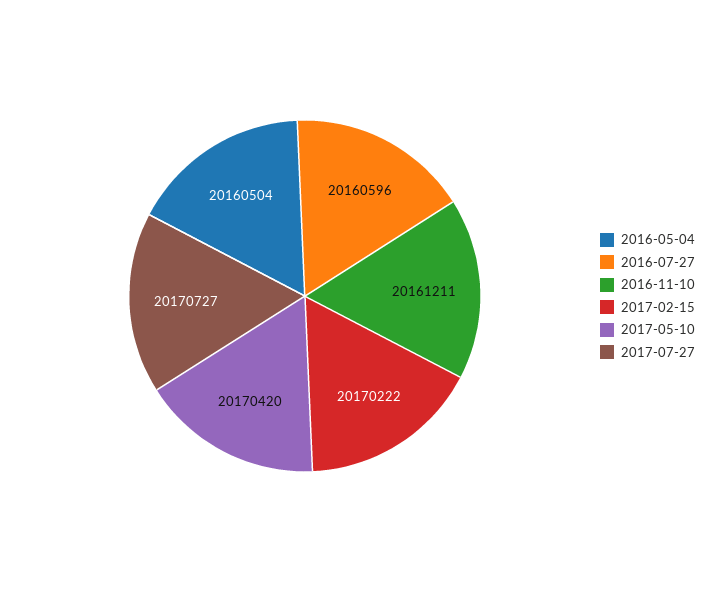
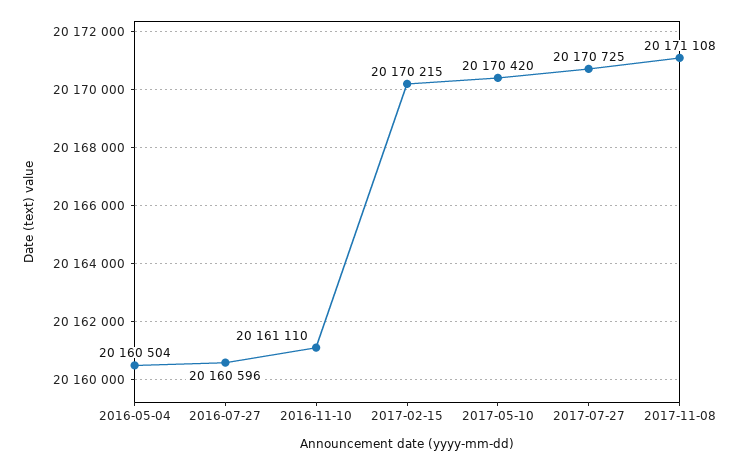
2016-11-10: 20161211 -> 20161110
2017-02-15: 20170222 -> 20170215
2017-07-27: 20170727 -> 20170725
2017-11-08: none -> 20171108

